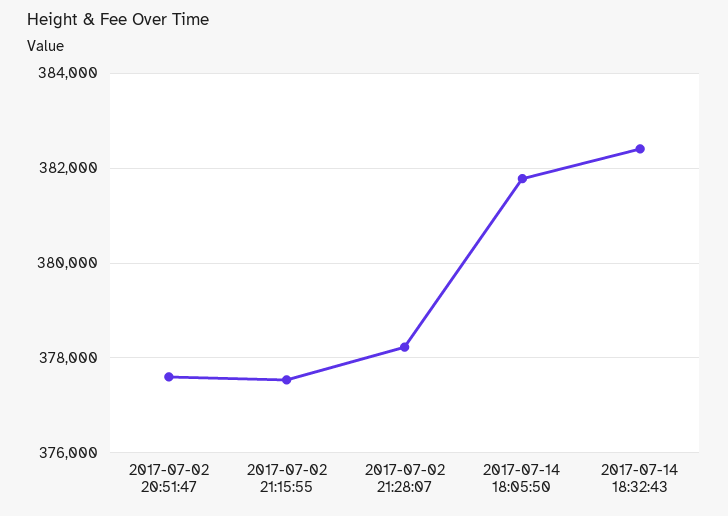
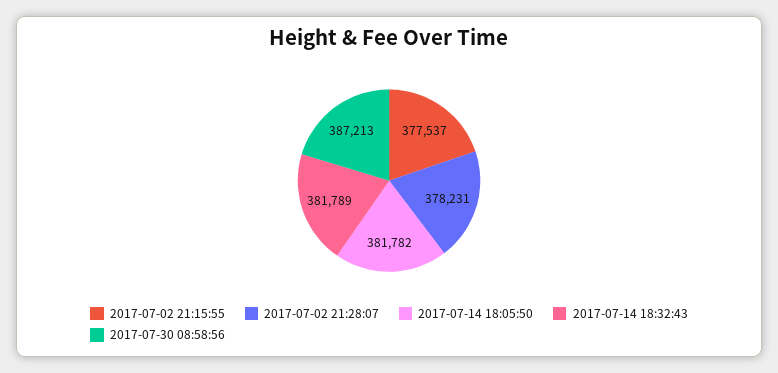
2017-07-02 20:51:47: 377600 -> none
2017-07-14 18:32:43: 382400 -> 381789
2017-07-30 08:58:56: none -> 387213

